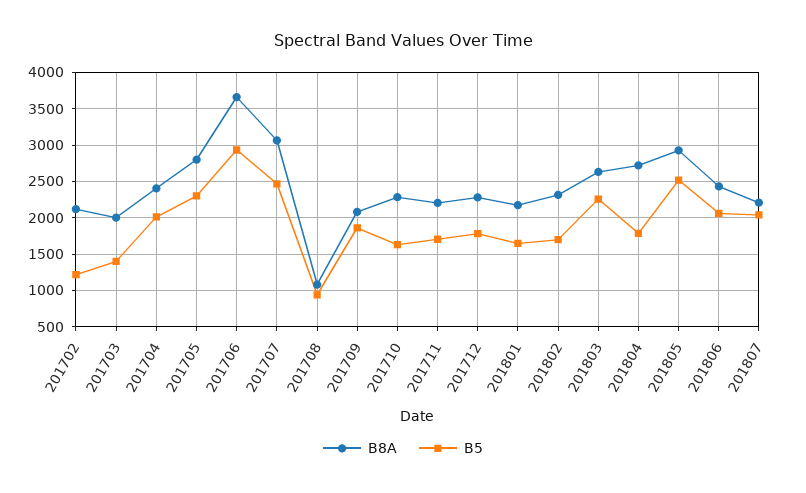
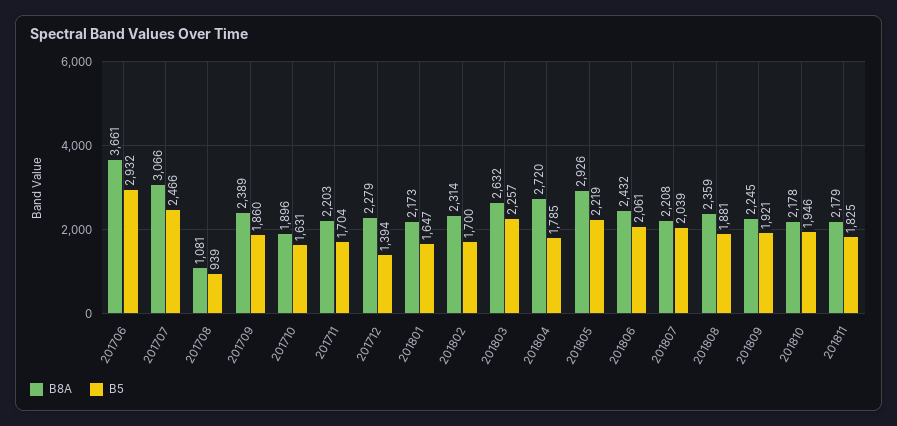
B8A, 201702: 2100 -> none
B5, 201702: 1200 -> none
B8A, 201703: 2000 -> none
B5, 201703: 1400 -> none
B8A, 201704: 2400 -> none
B5, 201704: 2000 -> none
B8A, 201705: 2800 -> none
B5, 201705: 2300 -> none
B8A, 201709: 2100 -> 2389
B8A, 201710: 2300 -> 1896
B5, 201712: 1800 -> 1394
B5, 201805: 2500 -> 2219
B8A, 201808: none -> 2359
B5, 201808: none -> 1881
B8A, 201809: none -> 2245
B5, 201809: none -> 1921
B8A, 201810: none -> 2178
B5, 201810: none -> 1946
B8A, 201811: none -> 2179
B5, 201811: none -> 1825

